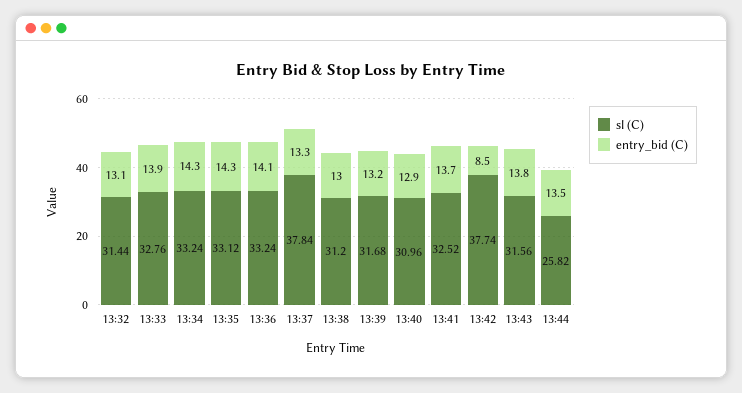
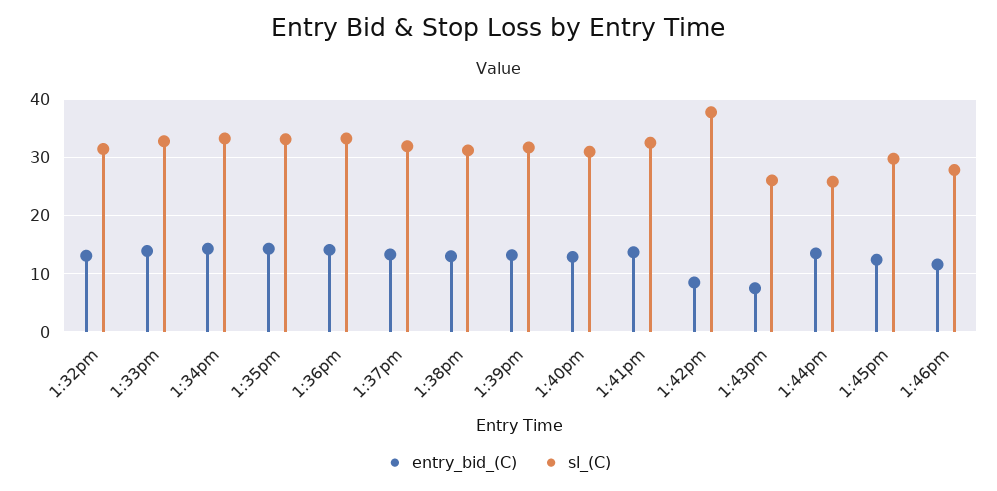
sl (C), 13:37: 37.84 -> 32
sl (C), 13:43: 31.56 -> 26
entry_bid (C), 13:43: 13.8 -> 8
entry_bid (C), 1:45pm: none -> 12
sl (C), 1:45pm: none -> 30
entry_bid (C), 1:46pm: none -> 12
sl (C), 1:46pm: none -> 28

